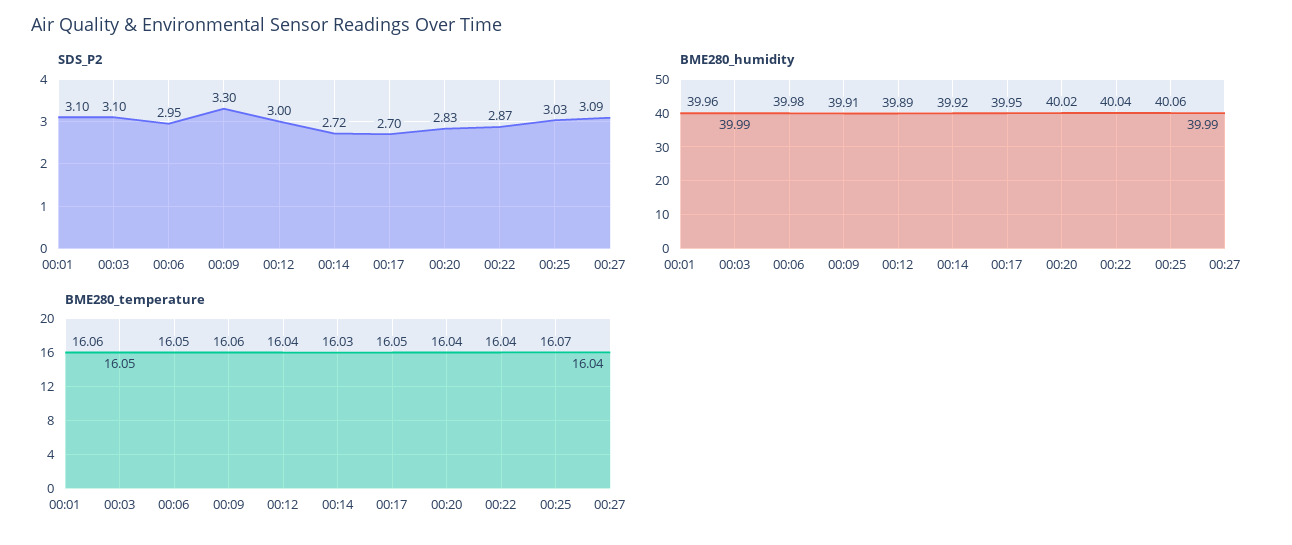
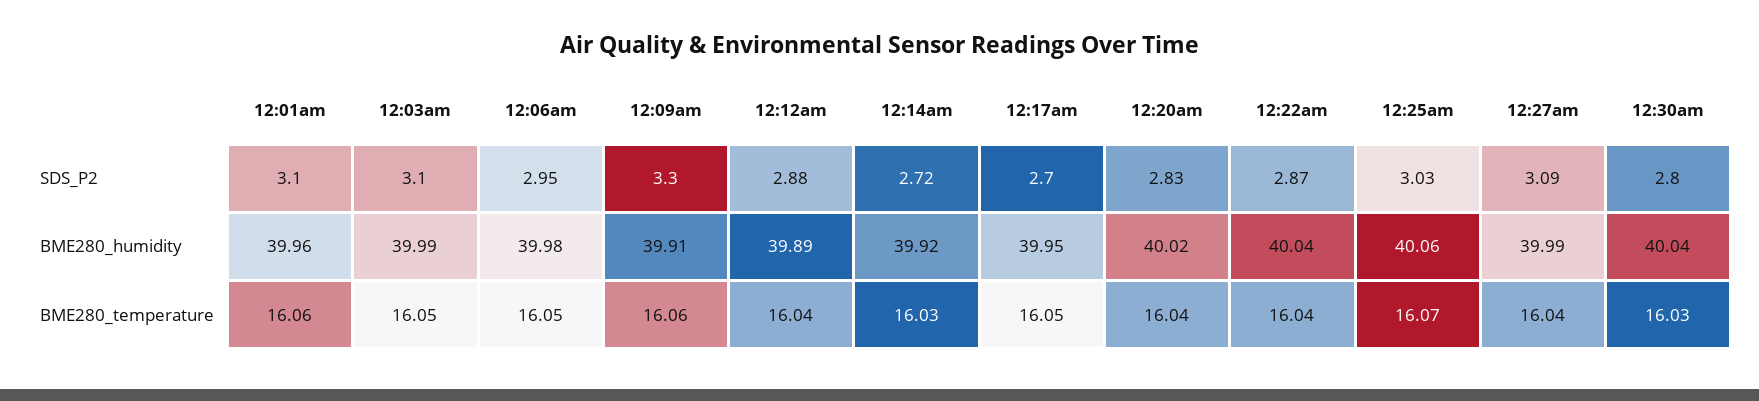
SDS_P2, 00:12: 3 -> 2.88
SDS_P2, 12:30am: none -> 2.8
BME280_humidity, 12:30am: none -> 40.04
BME280_temperature, 12:30am: none -> 16.03

